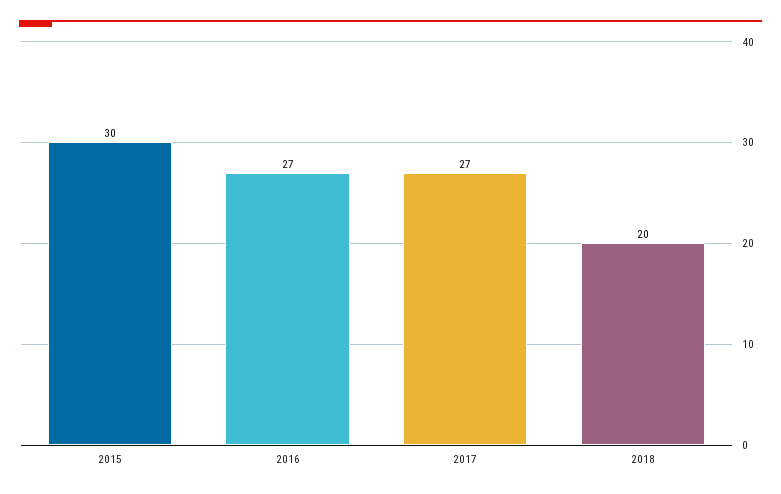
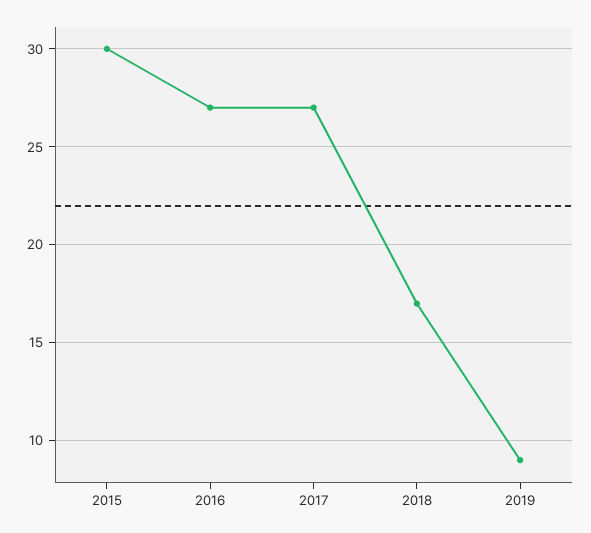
2018: 20 -> 17
2019: none -> 9

